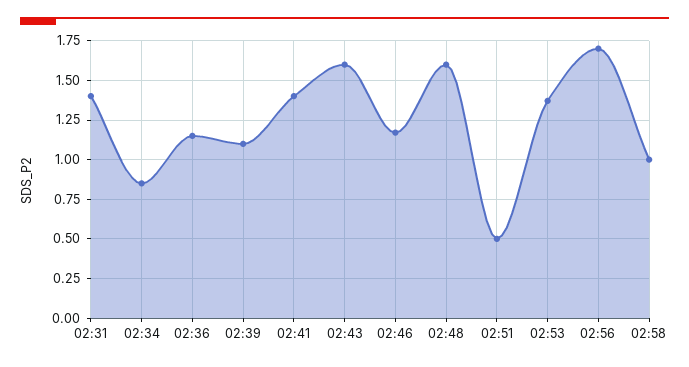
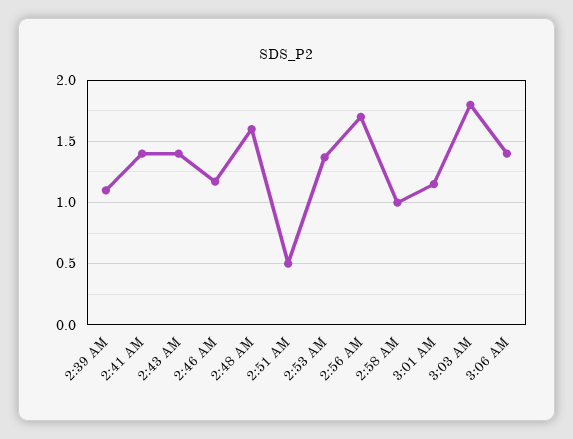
02:31: 1.4 -> none
02:34: 0.85 -> none
02:36: 1.15 -> none
02:43: 1.6 -> 1.4
3:01 AM: none -> 1.15
3:03 AM: none -> 1.8
3:06 AM: none -> 1.4

